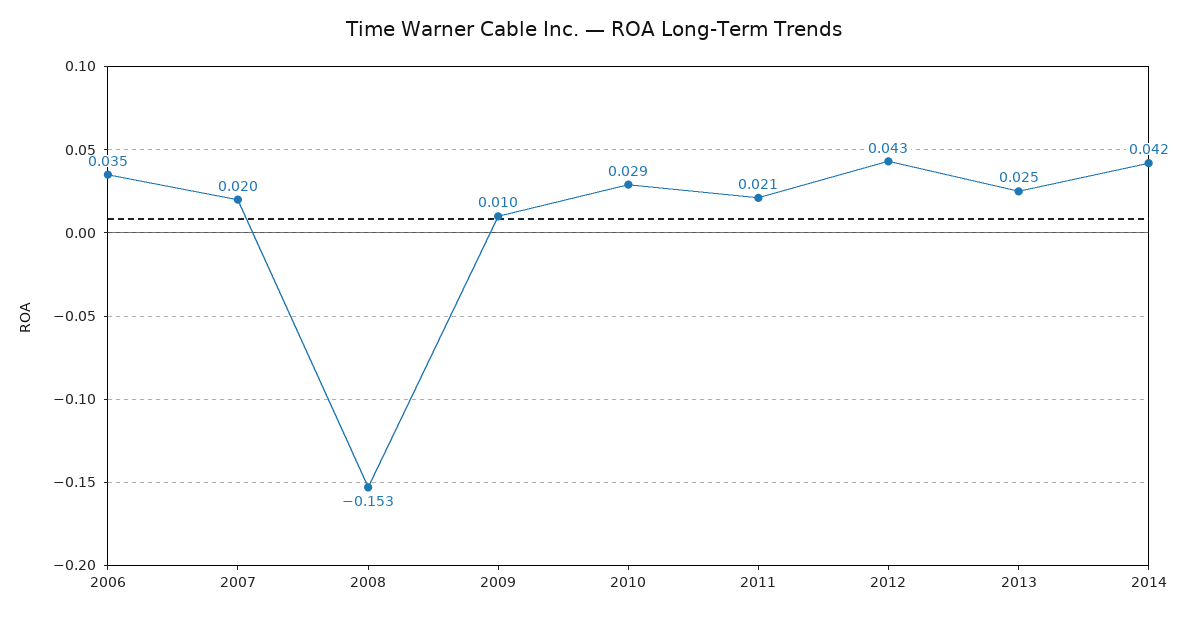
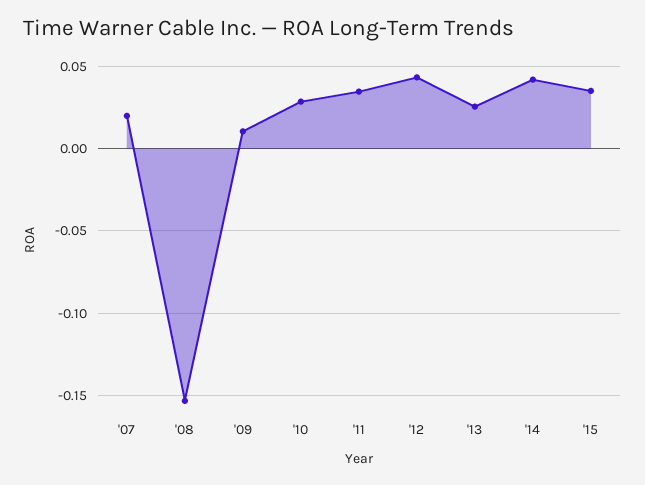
2006: 0.035 -> none
2011: 0.021 -> 0.035
'15: none -> 0.035

